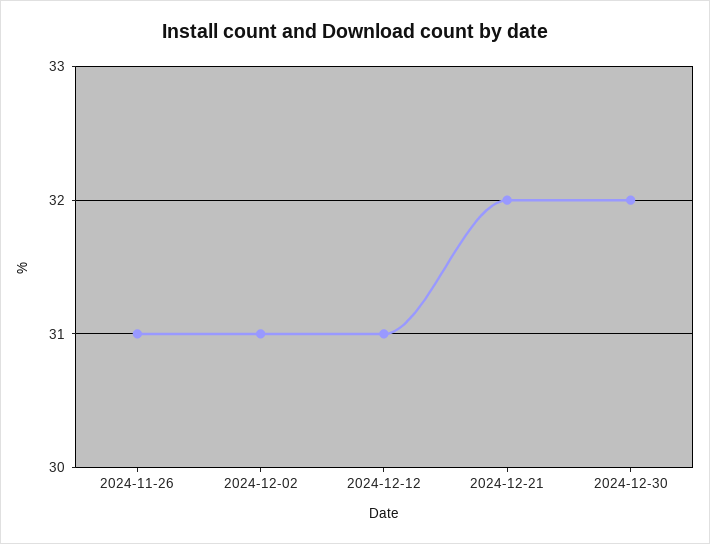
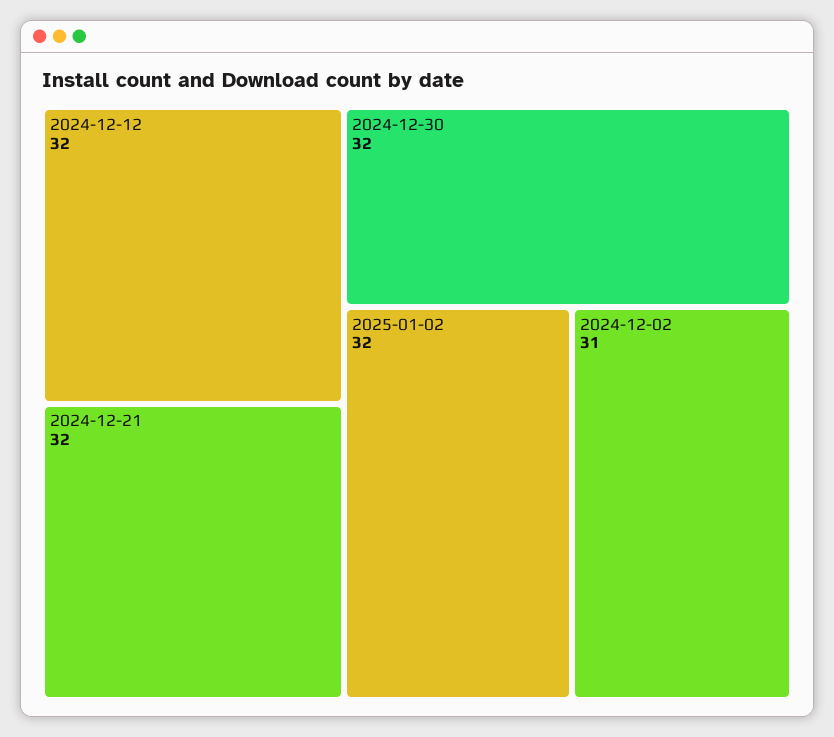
2024-11-26: 31 -> none
2024-12-12: 31 -> 32
2025-01-02: none -> 32

